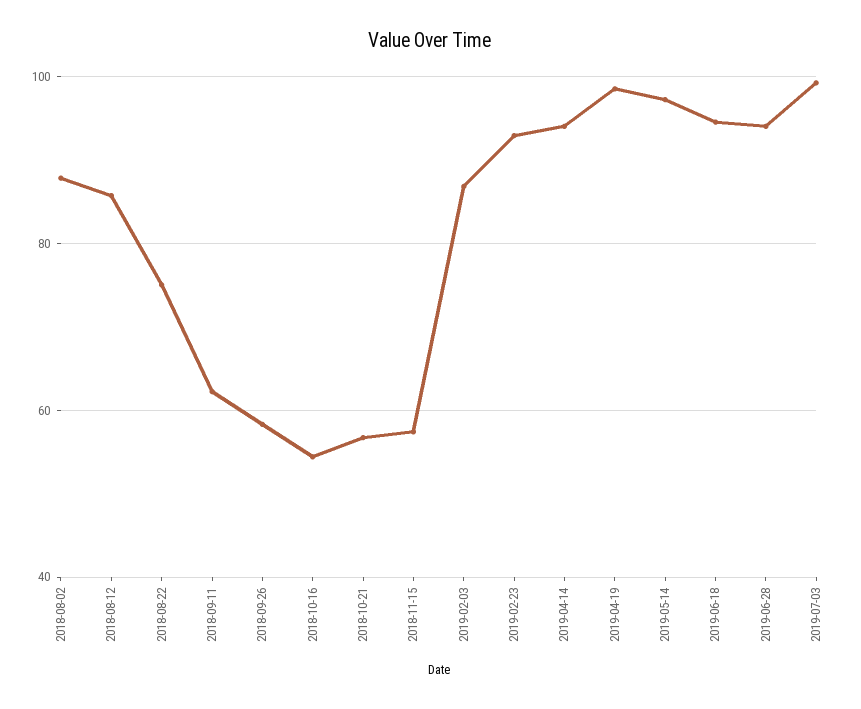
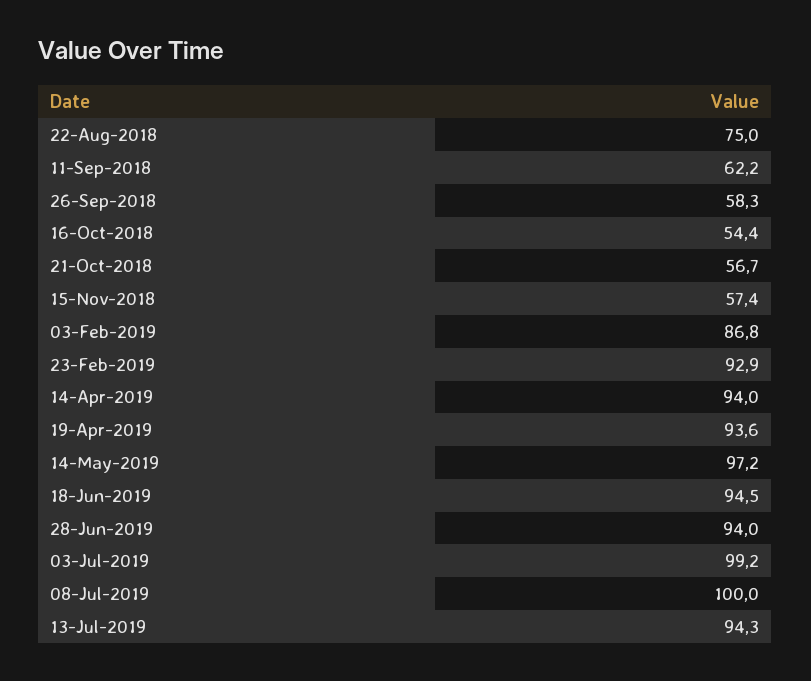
2018-08-02: 88 -> none
2018-08-12: 86 -> none
2019-04-19: 98 -> 93.6
08-Jul-2019: none -> 100
13-Jul-2019: none -> 94.3

